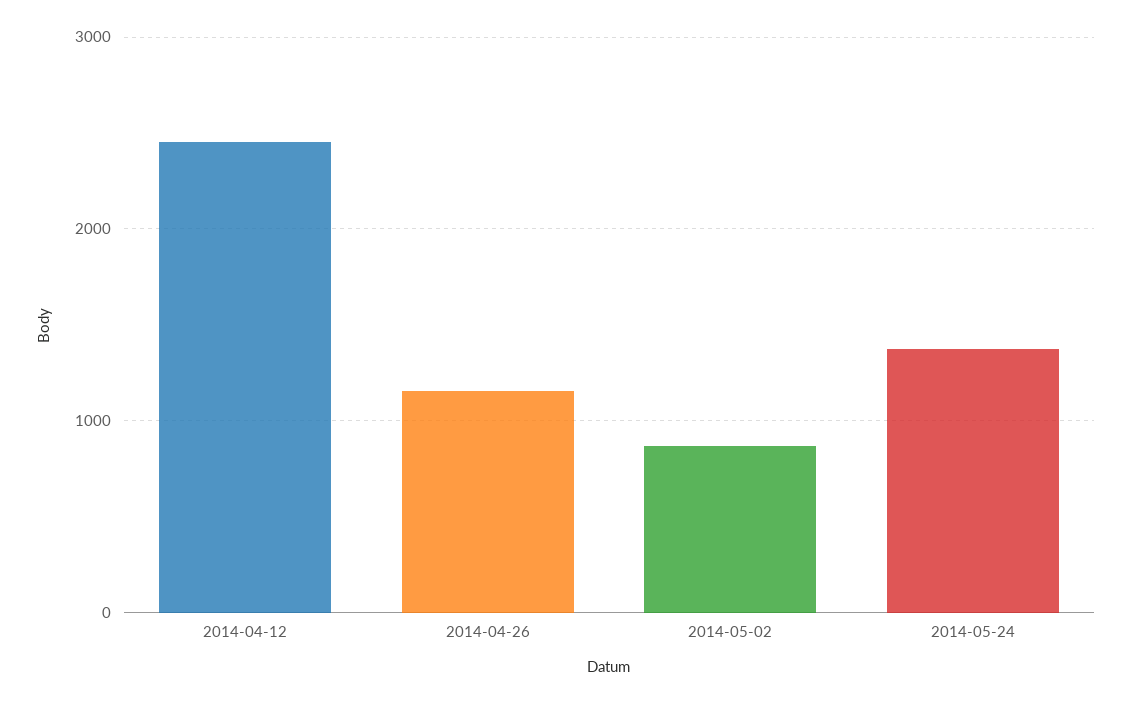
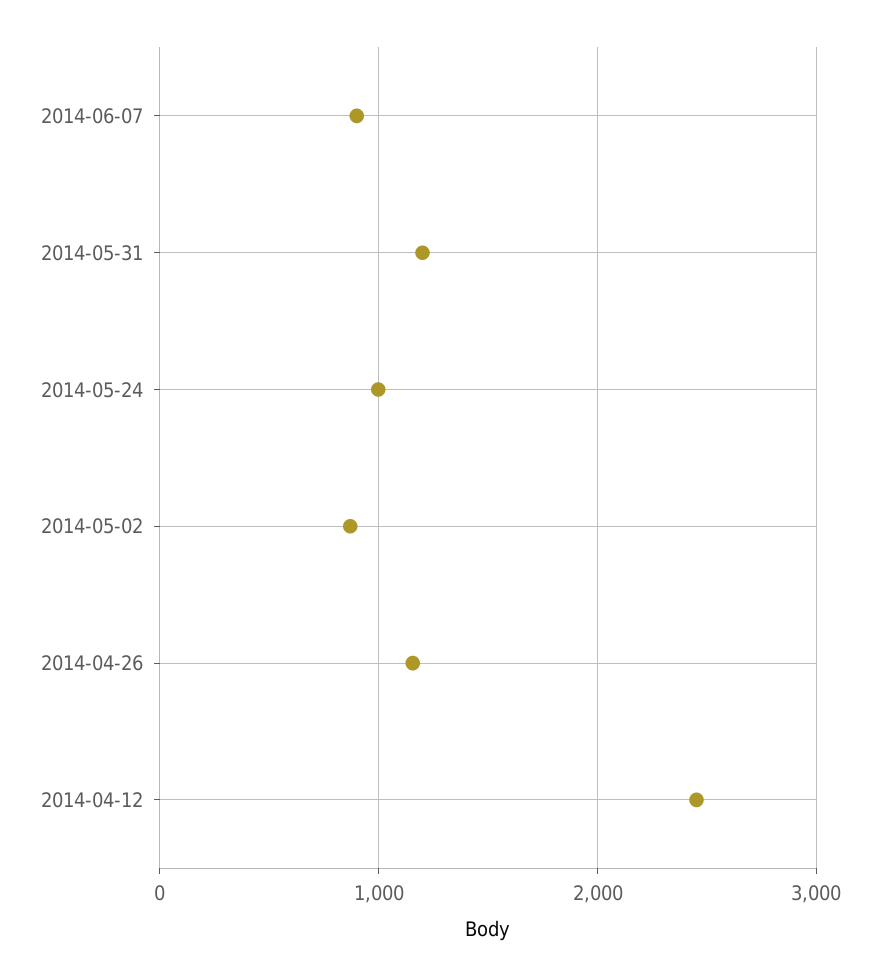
2014-05-24: 1400 -> 1000
2014-06-07: none -> 900
2014-05-31: none -> 1200

